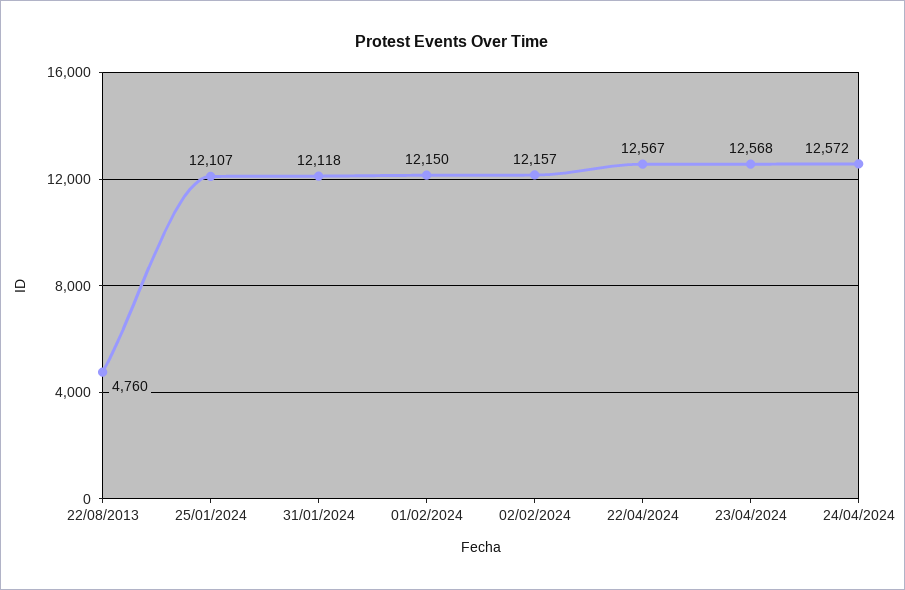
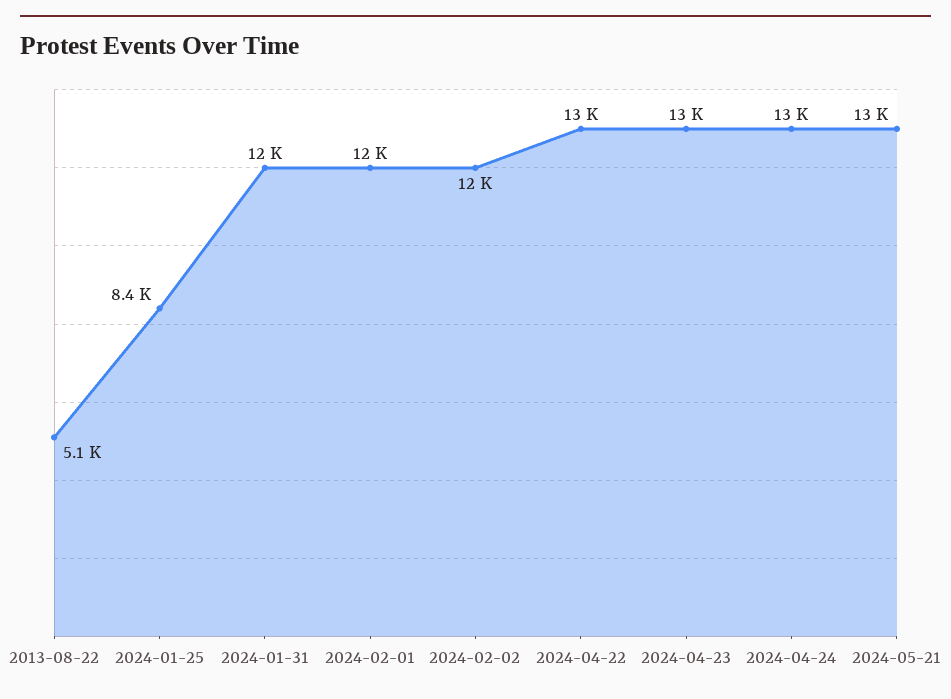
22/08/2013: 4760 -> 5100
25/01/2024: 12107 -> 8400
2024-05-21: none -> 13000

